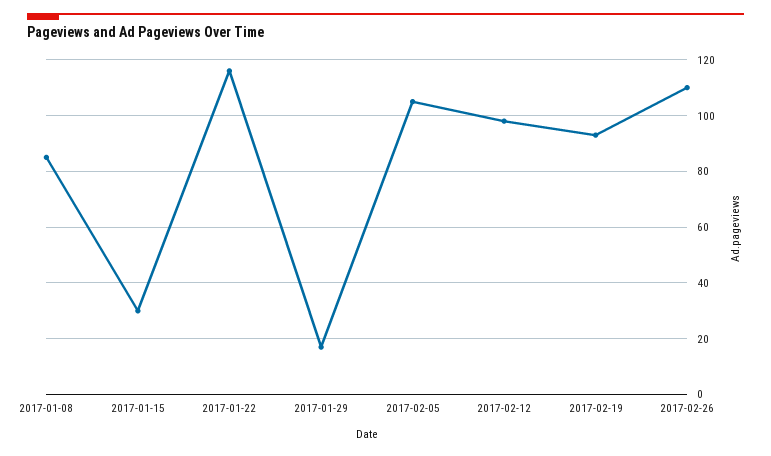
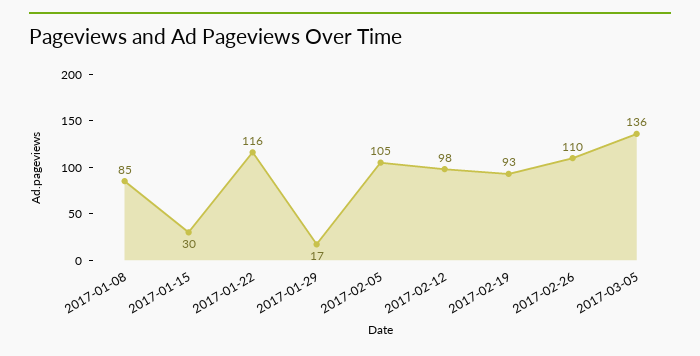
2017-03-05: none -> 136

